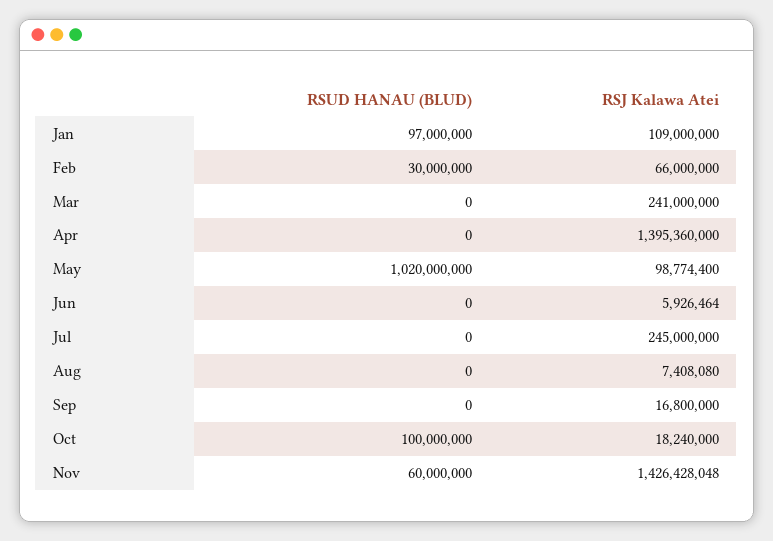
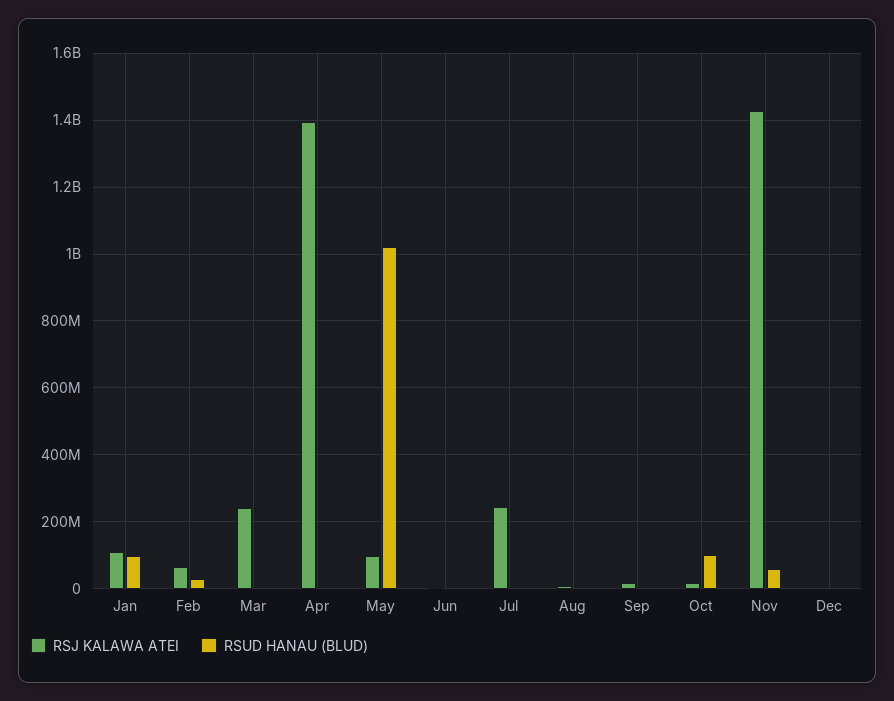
RSJ Kalawa Atei, Dec: none -> 0
RSUD HANAU (BLUD), Dec: none -> 0

